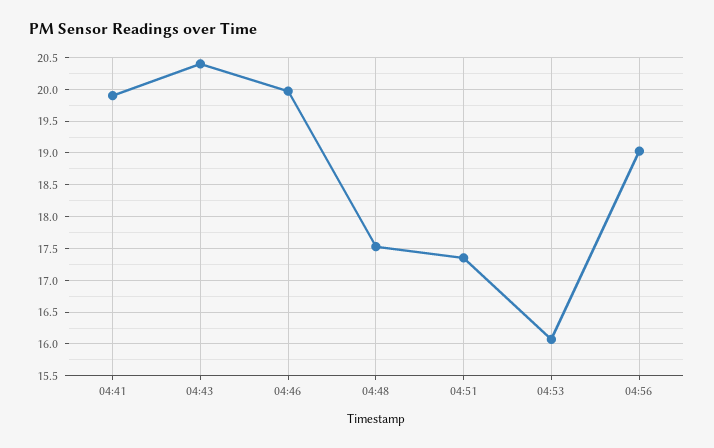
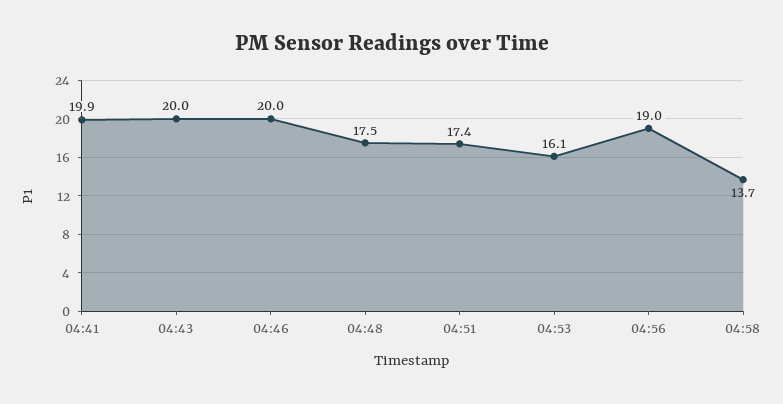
04:43: 20.4 -> 20
04:58: none -> 13.7

